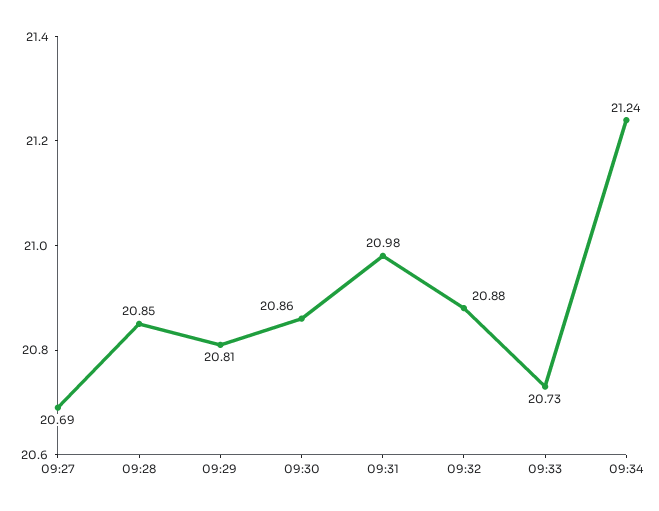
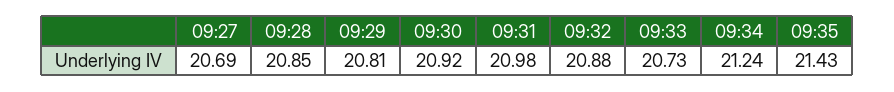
09:30: 20.86 -> 20.92
09:35: none -> 21.43

